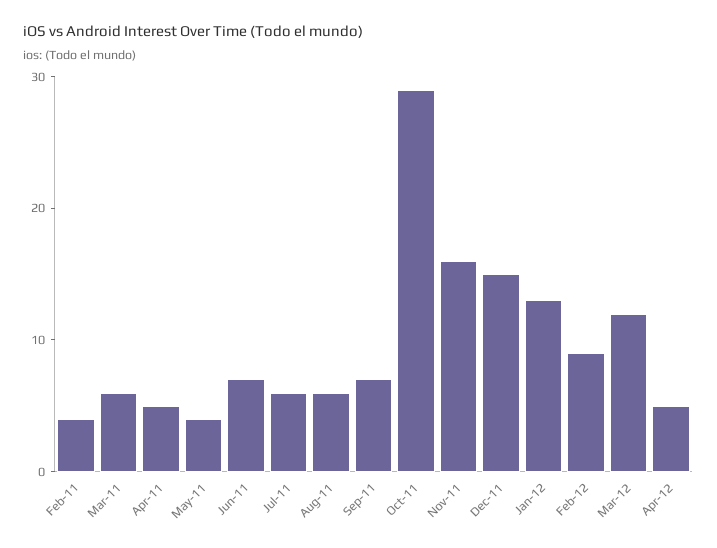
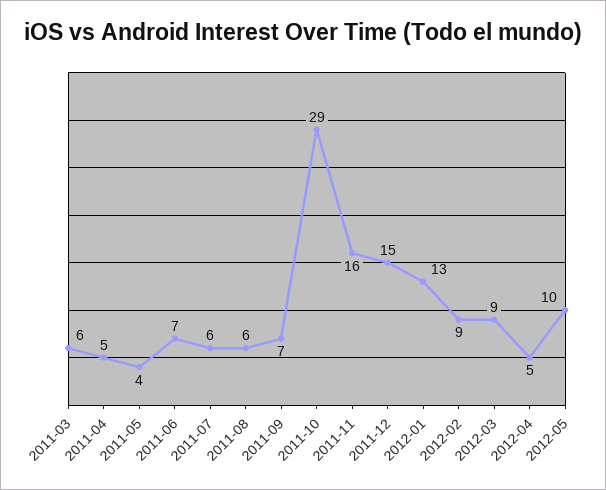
Feb-11: 4 -> none
Mar-12: 12 -> 9
2012-05: none -> 10

